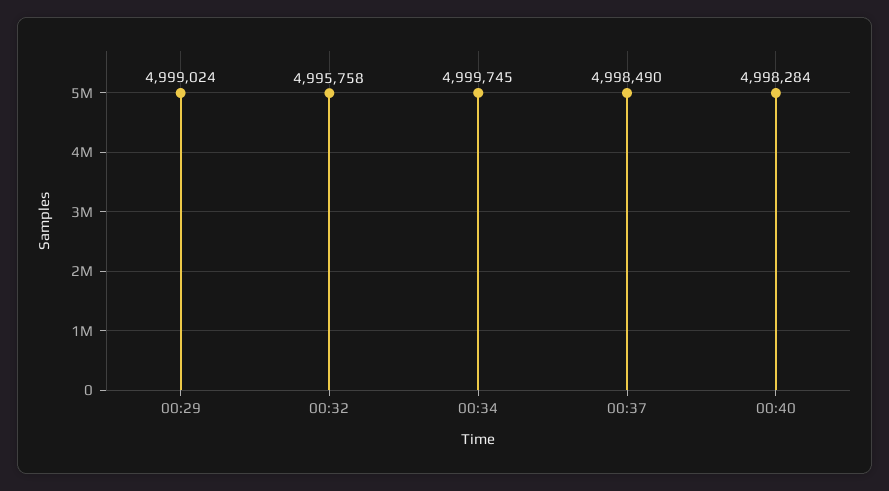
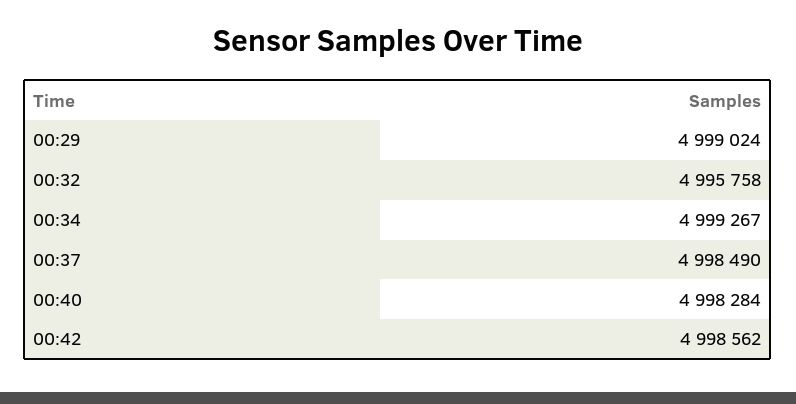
00:34: 4999745 -> 4999267
00:42: none -> 4998562

